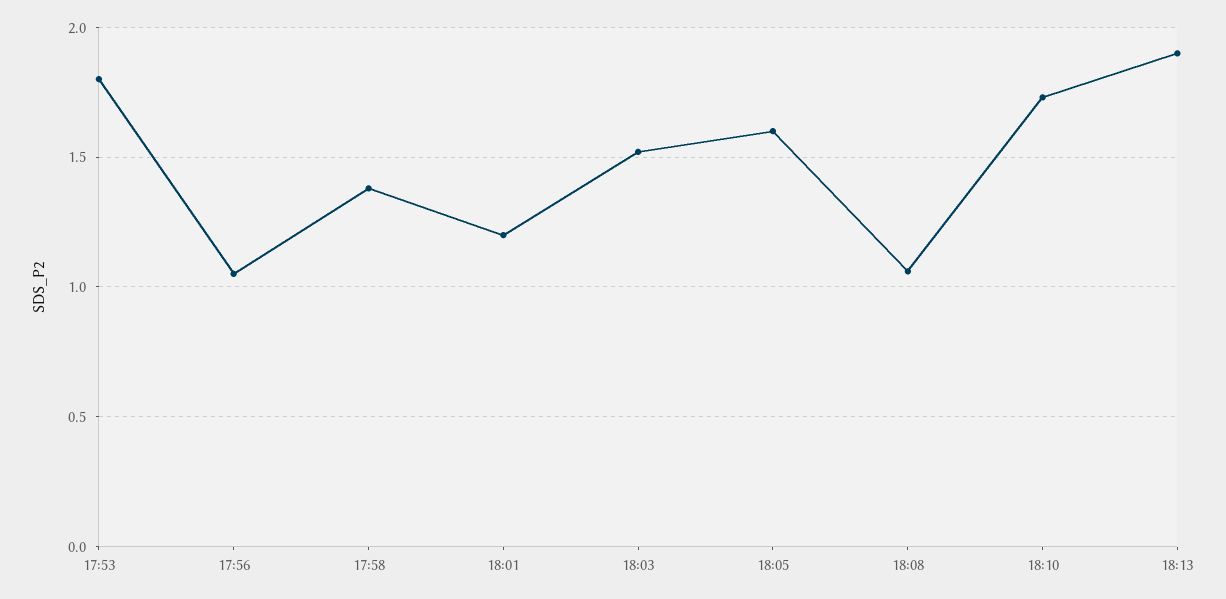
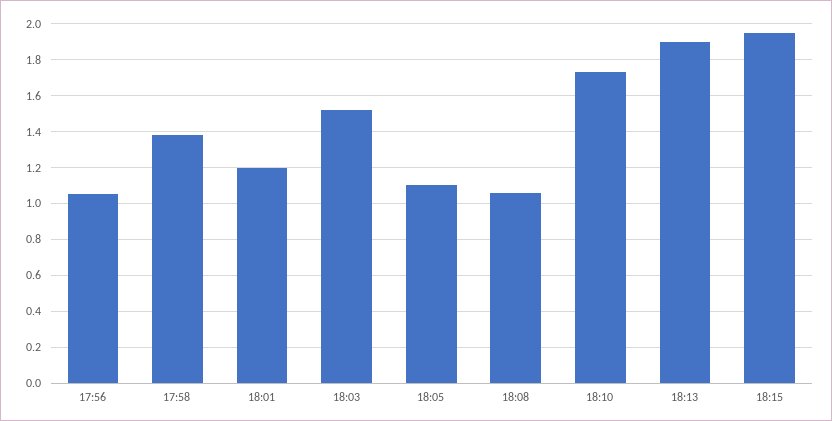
17:53: 1.8 -> none
18:05: 1.6 -> 1.1
18:15: none -> 1.95

